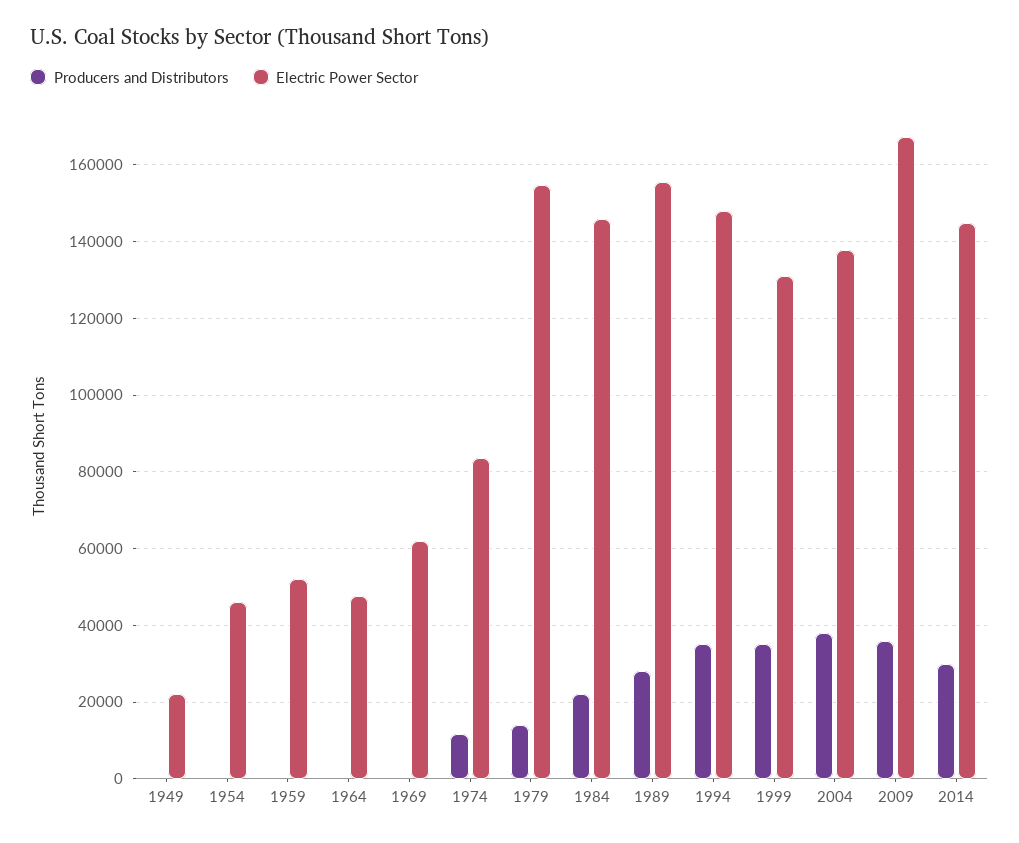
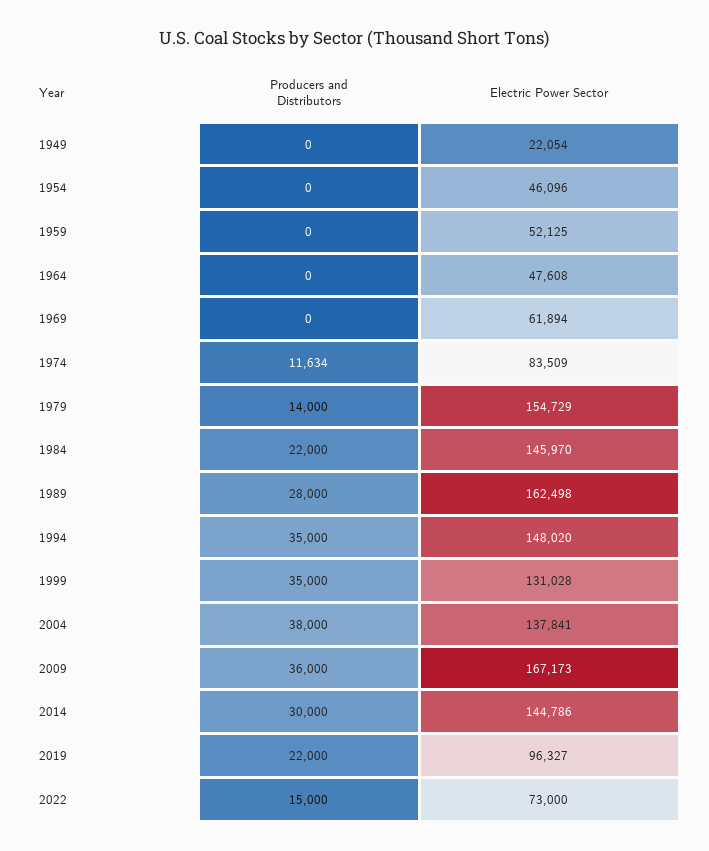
Electric Power Sector, 1989: 156000 -> 162498
Producers and Distributors, 2019: none -> 22000
Electric Power Sector, 2019: none -> 96327
Producers and Distributors, 2022: none -> 15000
Electric Power Sector, 2022: none -> 73000

